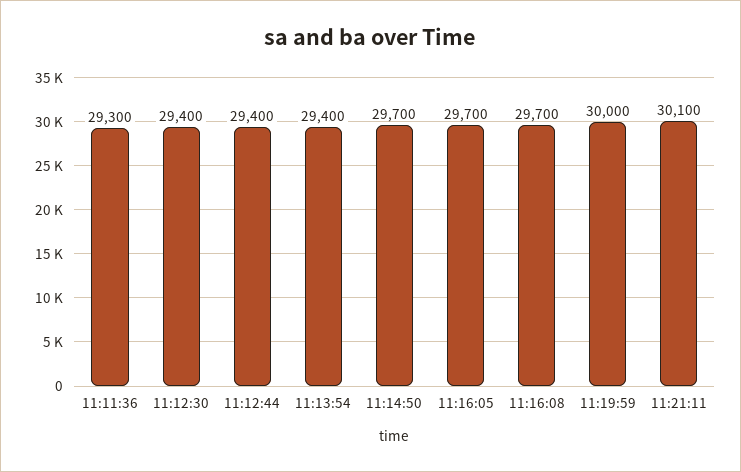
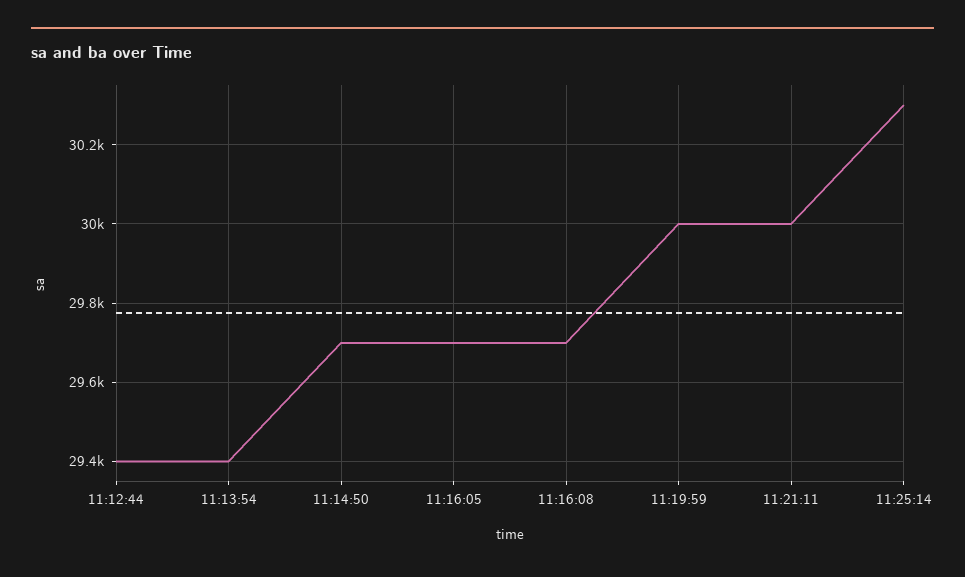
11:11:36: 29300 -> none
11:12:30: 29400 -> none
11:21:11: 30100 -> 30000
11:25:14: none -> 30300

